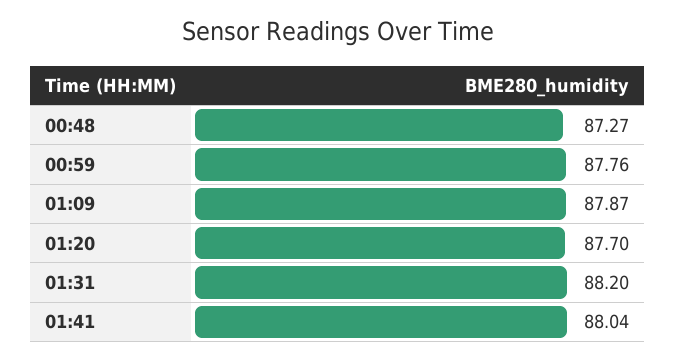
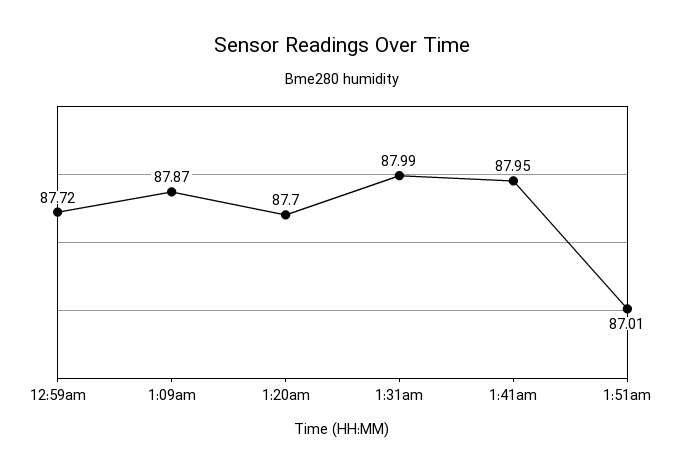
00:48: 87.27 -> none
00:59: 87.76 -> 87.72
01:31: 88.2 -> 87.99
01:41: 88.04 -> 87.95
1:51am: none -> 87.01

